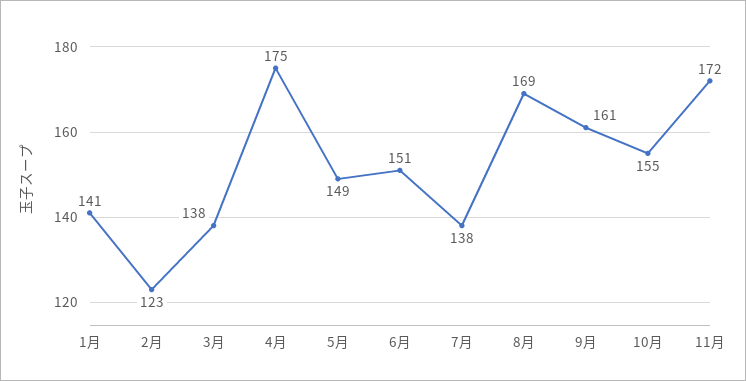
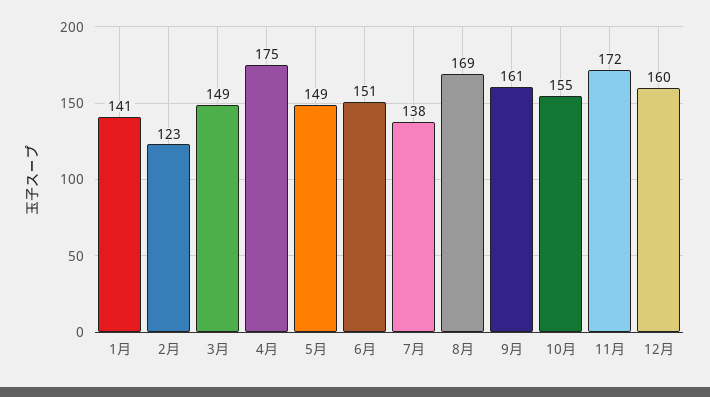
3月: 138 -> 149
12月: none -> 160

